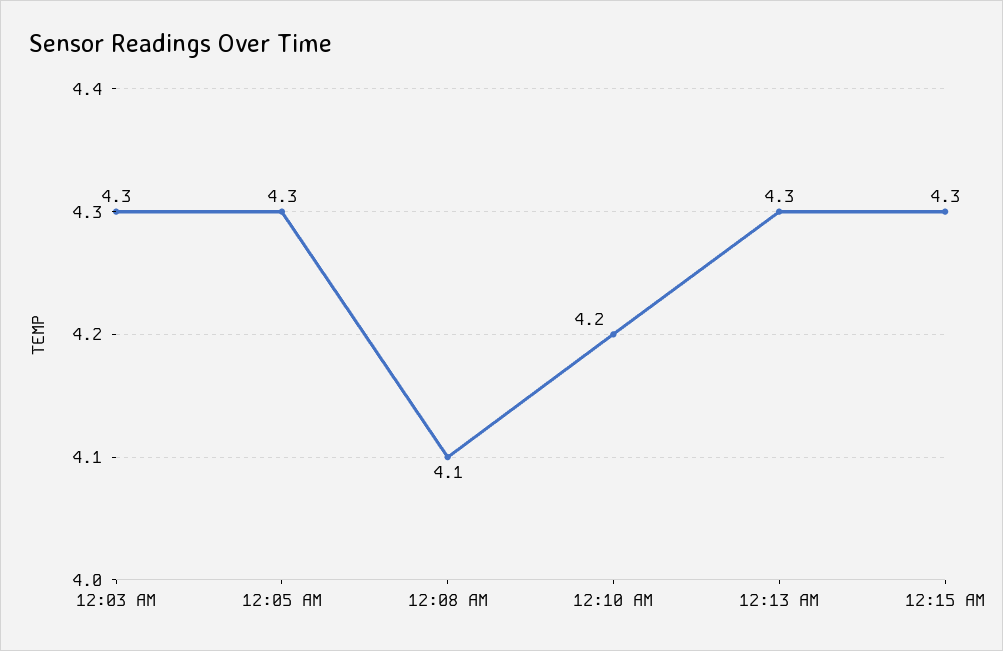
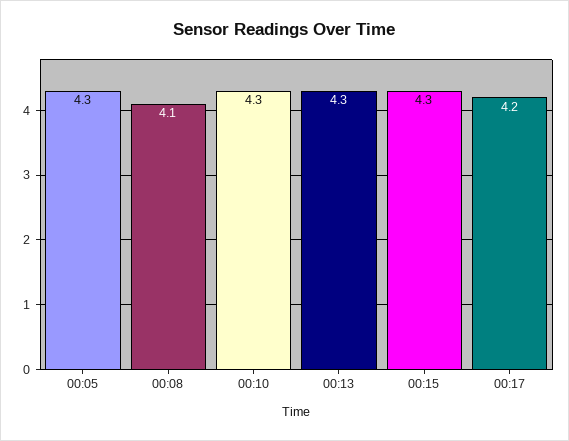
12:03 AM: 4.3 -> none
12:10 AM: 4.2 -> 4.3
00:17: none -> 4.2

